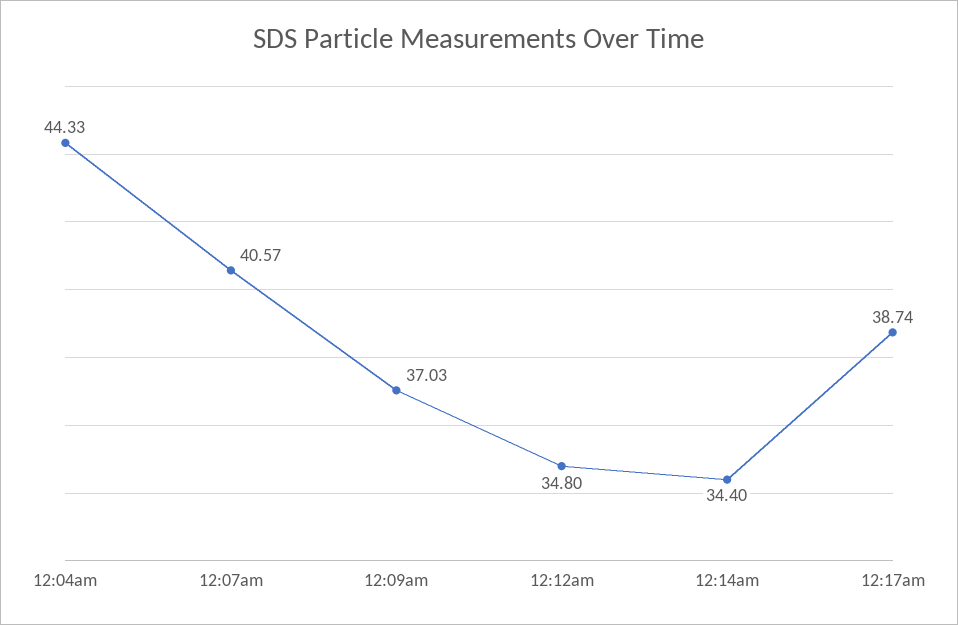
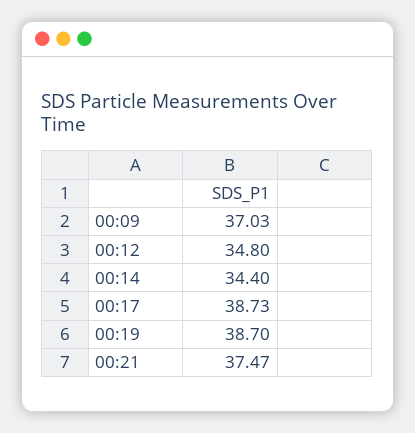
12:04am: 44.33 -> none
12:07am: 40.57 -> none
12:17am: 38.74 -> 38.73
00:19: none -> 38.7
00:21: none -> 37.47

